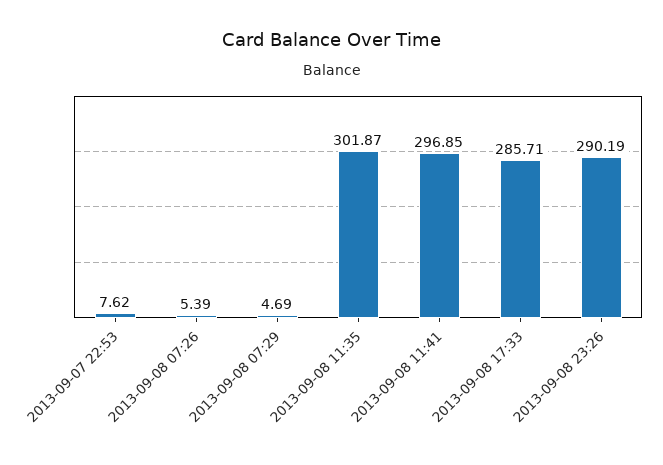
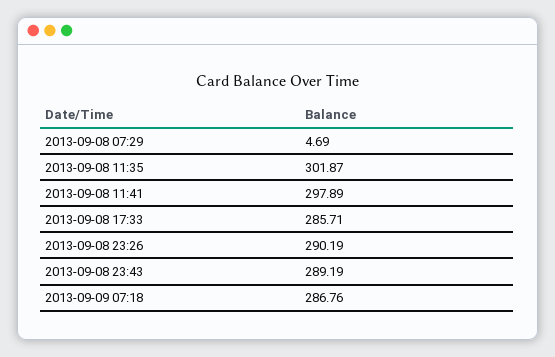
2013-09-07 22:53: 7.62 -> none
2013-09-08 07:26: 5.39 -> none
2013-09-08 11:41: 296.85 -> 297.89
2013-09-08 23:43: none -> 289.19
2013-09-09 07:18: none -> 286.76

